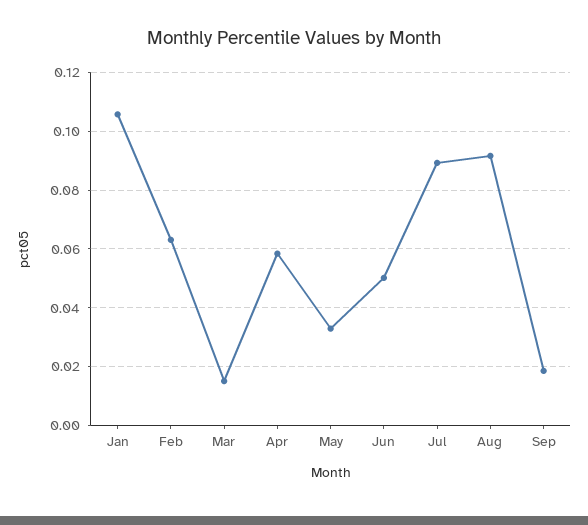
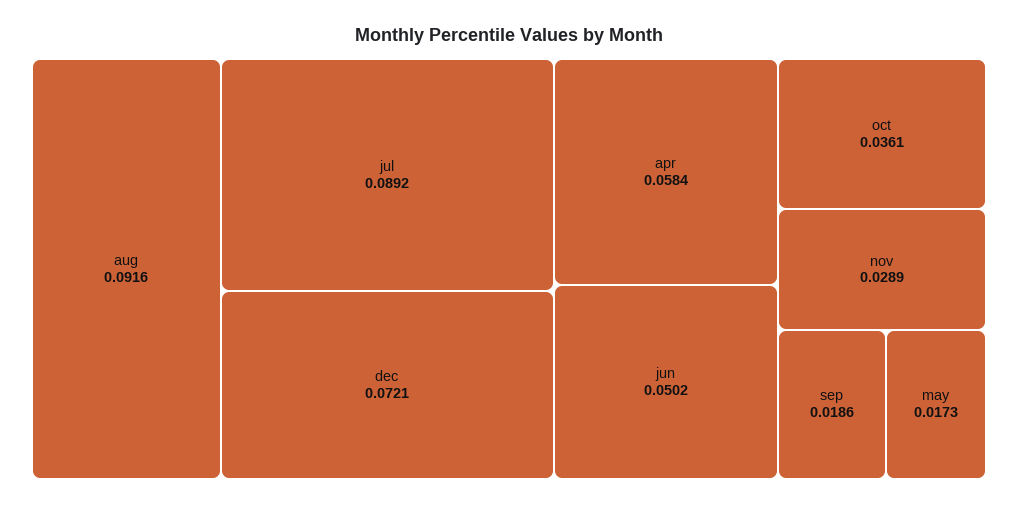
Jan: 0.105 -> none
Feb: 0.0625 -> none
Mar: 0.015 -> none
May: 0.0325 -> 0.0173
dec: none -> 0.0721
oct: none -> 0.0361
nov: none -> 0.0289

